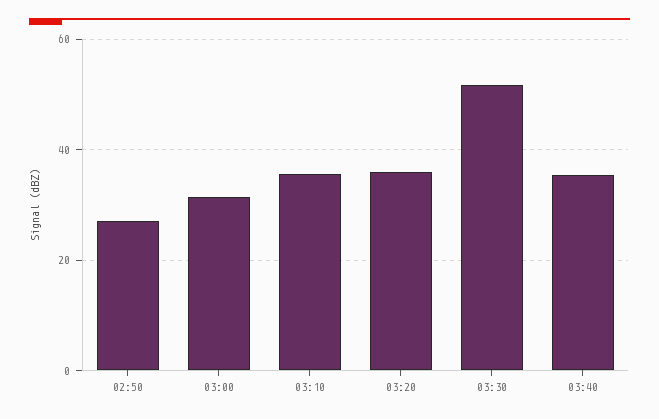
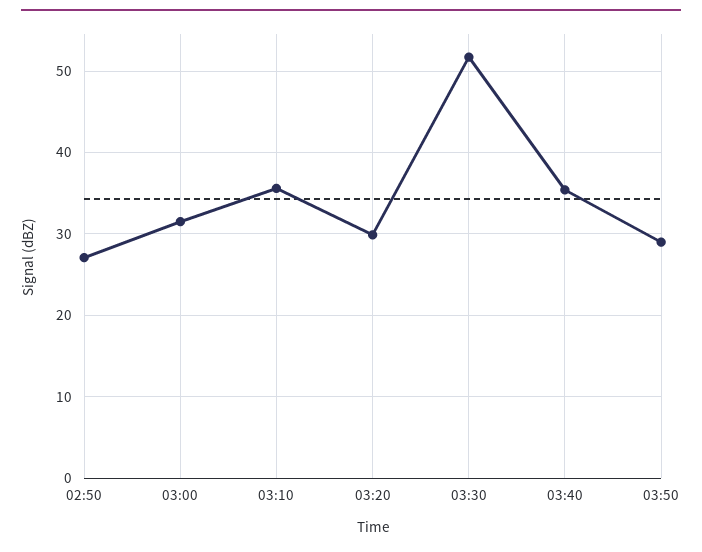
03:20: 36 -> 30
03:50: none -> 29

